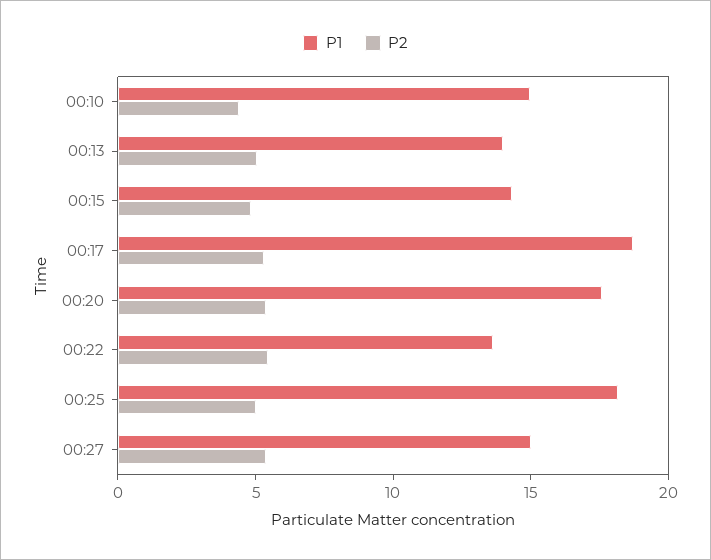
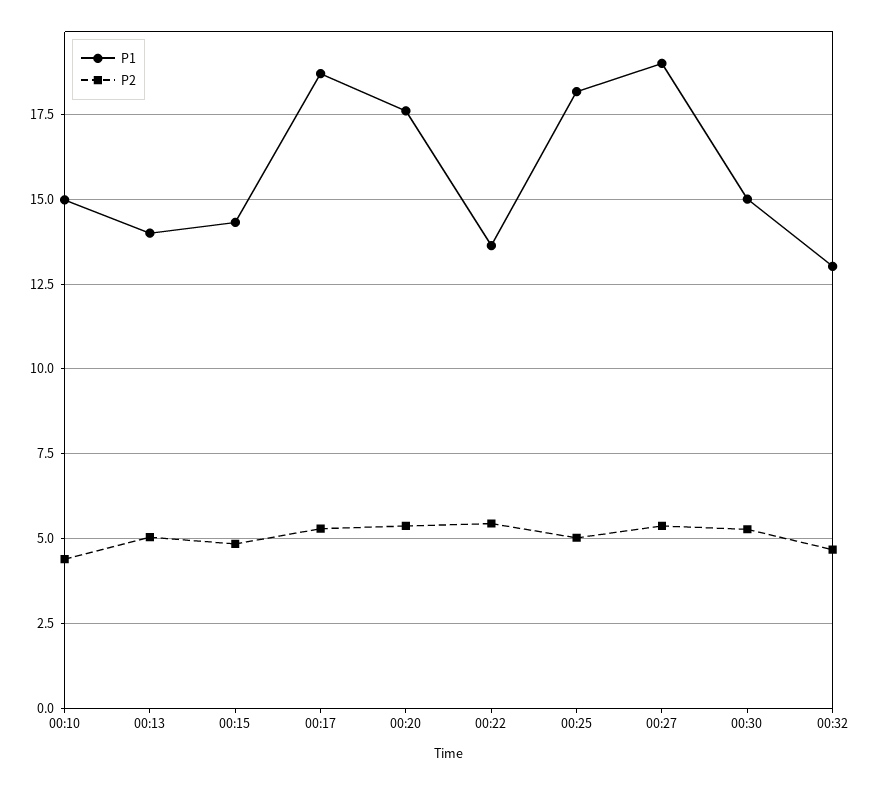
P1, 00:27: 15 -> 19
P1, 00:30: none -> 15
P2, 00:30: none -> 5.25
P1, 00:32: none -> 13
P2, 00:32: none -> 4.75

